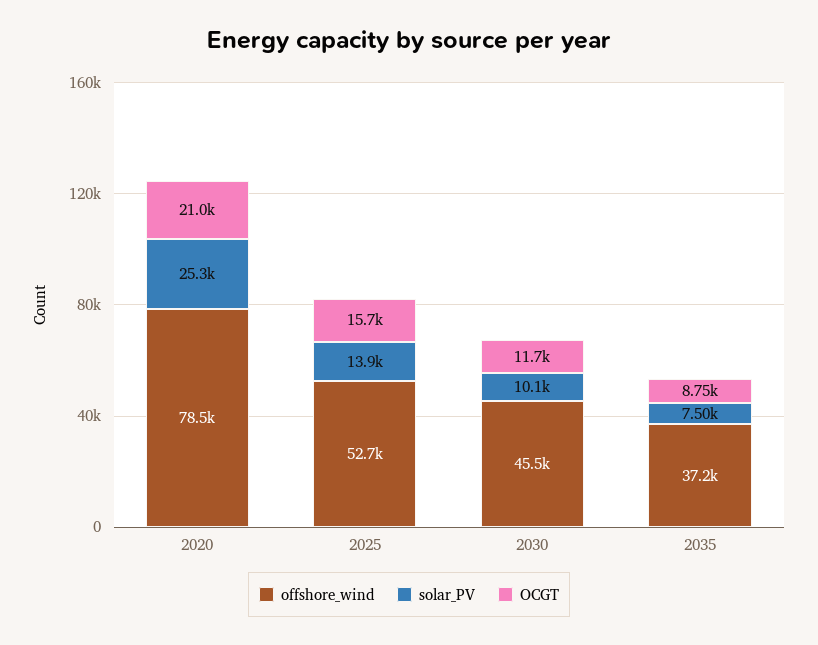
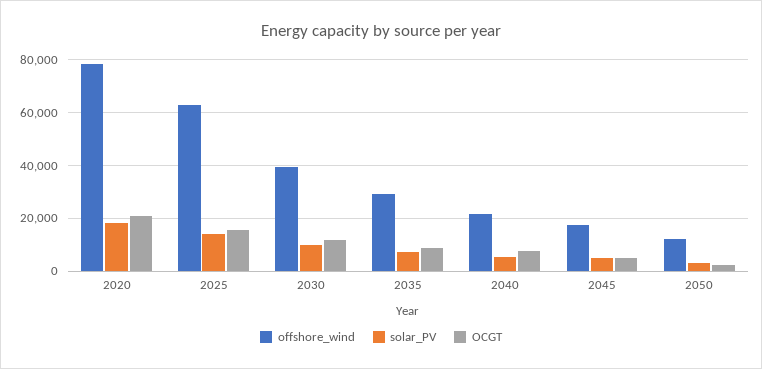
solar_PV, 2020: 25300 -> 17500
offshore_wind, 2025: 52700 -> 62500
offshore_wind, 2030: 45500 -> 40000
offshore_wind, 2035: 37200 -> 30000
offshore_wind, 2040: none -> 22500
solar_PV, 2040: none -> 5000
OCGT, 2040: none -> 7500
offshore_wind, 2045: none -> 17500
solar_PV, 2045: none -> 5000
OCGT, 2045: none -> 5000
offshore_wind, 2050: none -> 12500
solar_PV, 2050: none -> 2500
OCGT, 2050: none -> 2500

